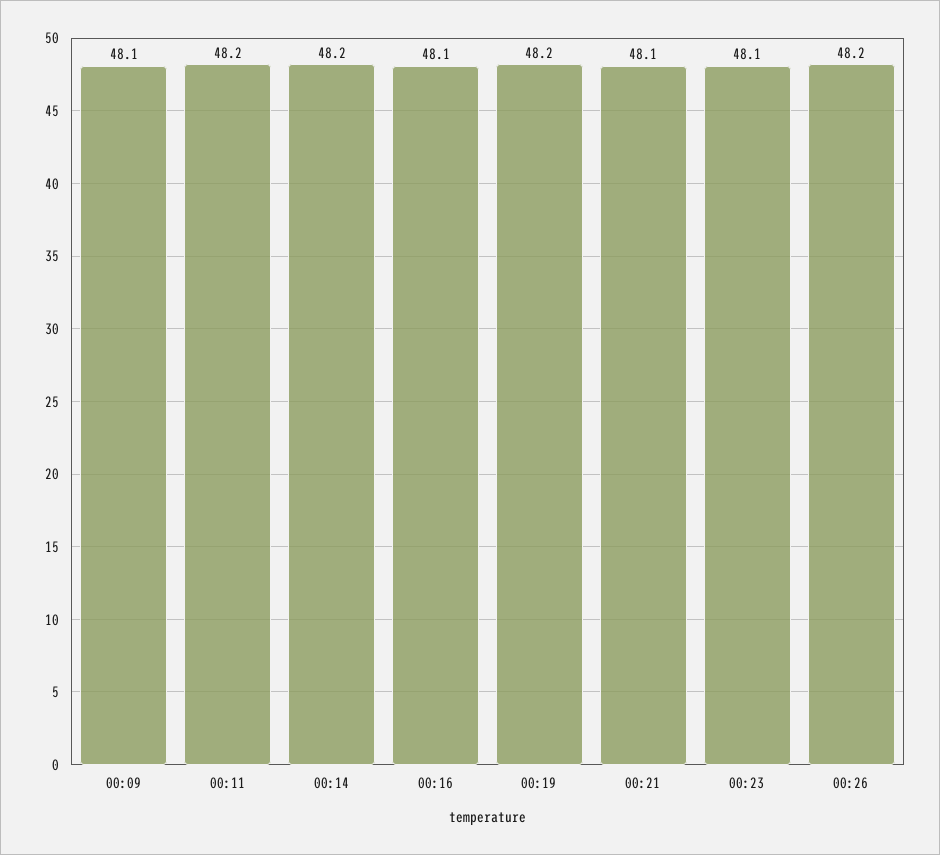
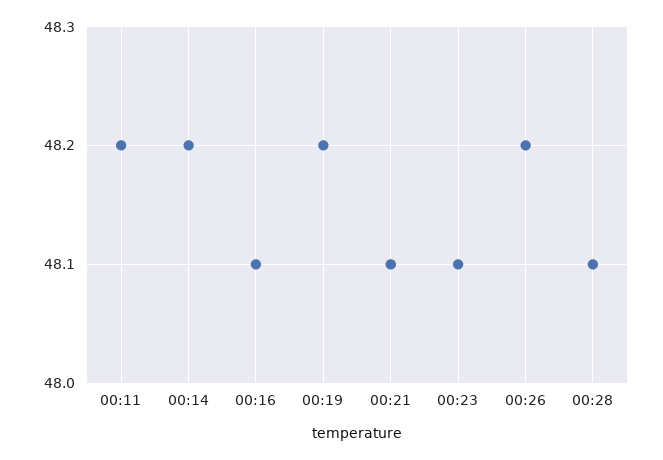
00:09: 48.1 -> none
00:28: none -> 48.1

